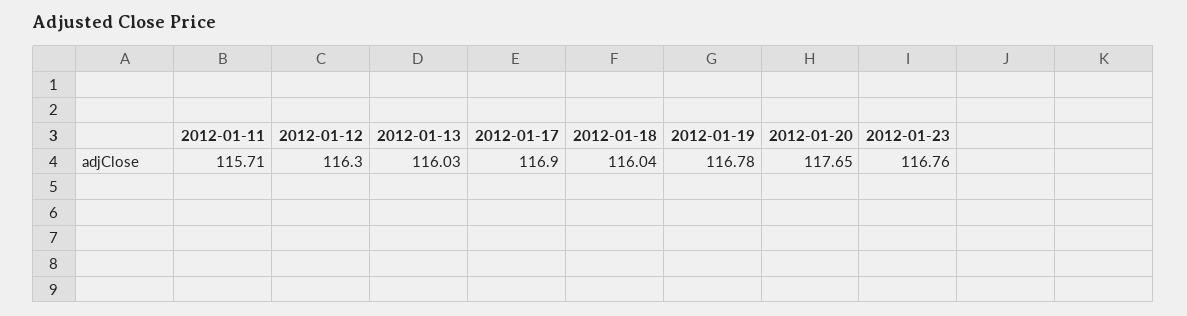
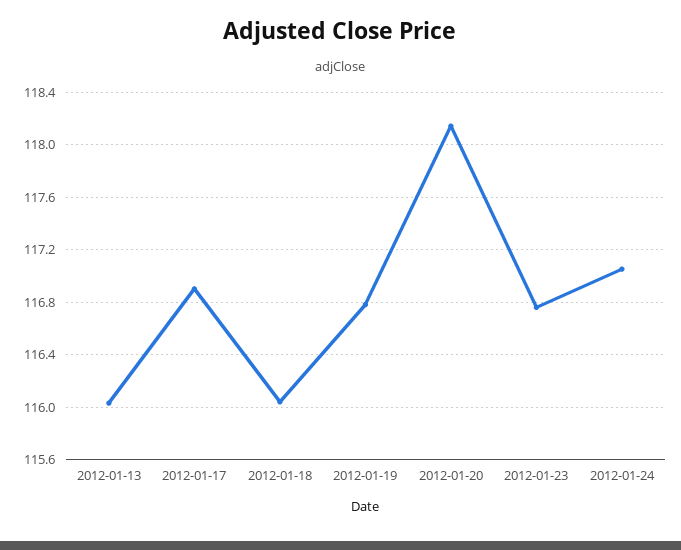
2012-01-11: 115.71 -> none
2012-01-12: 116.3 -> none
2012-01-20: 117.65 -> 118.15
2012-01-24: none -> 117.05

